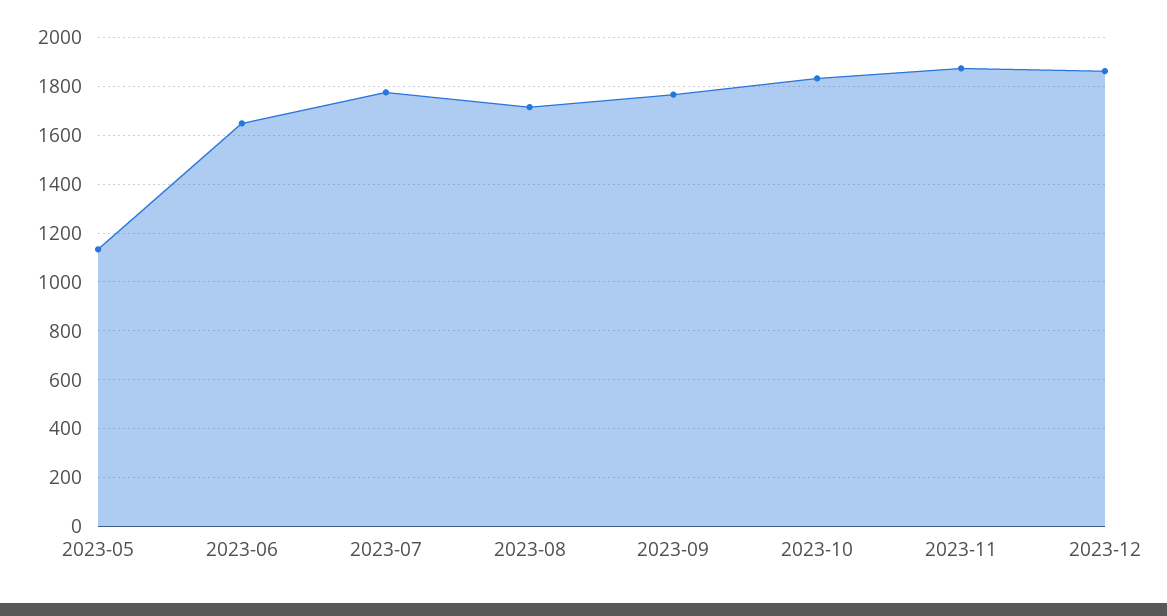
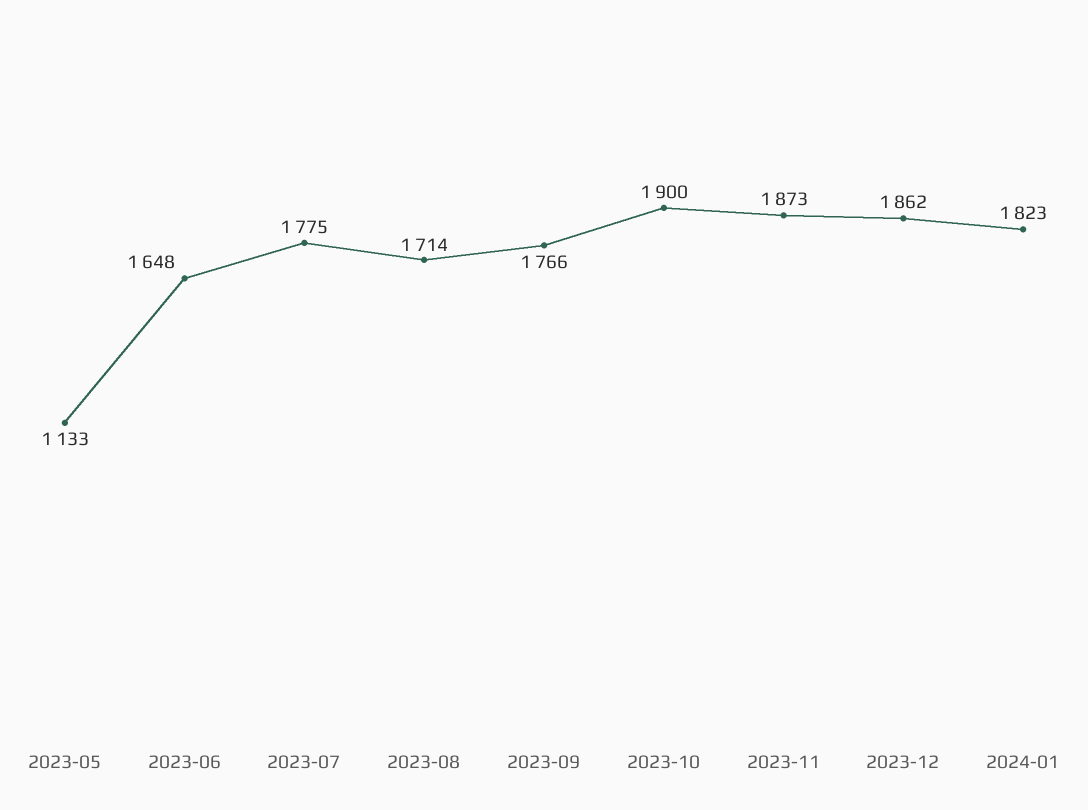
2023-10: 1825 -> 1900
2024-01: none -> 1823

